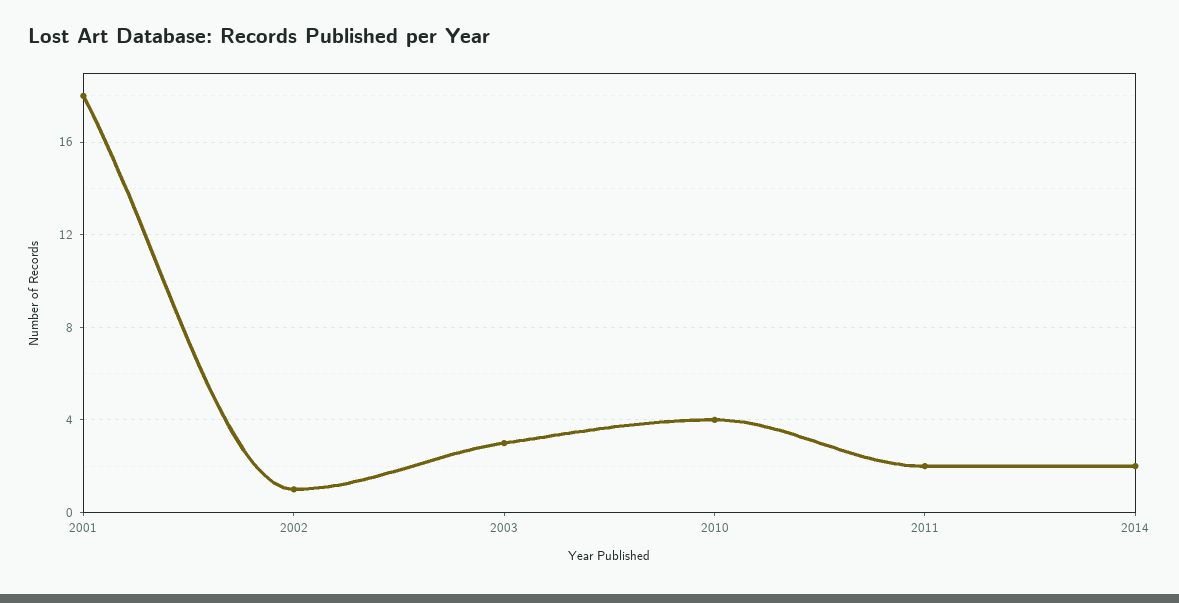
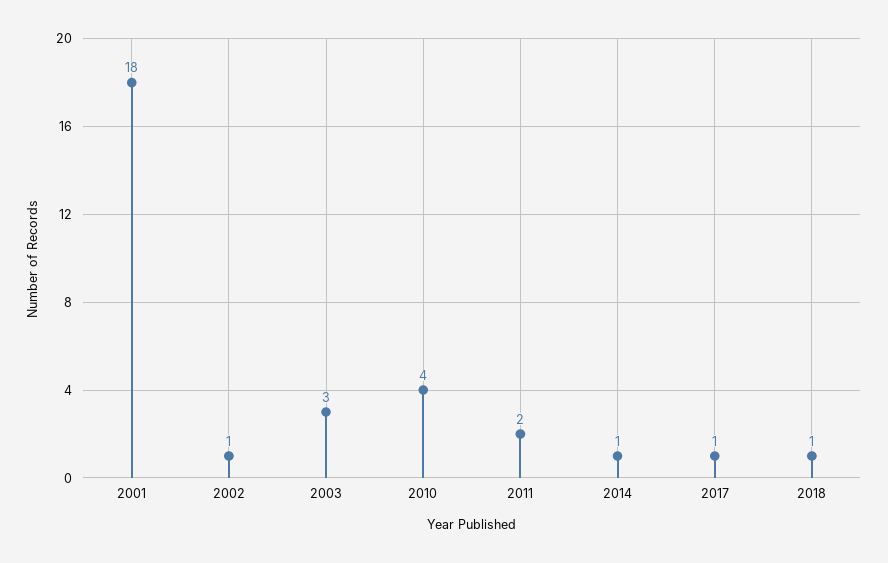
2014: 2 -> 1
2017: none -> 1
2018: none -> 1

